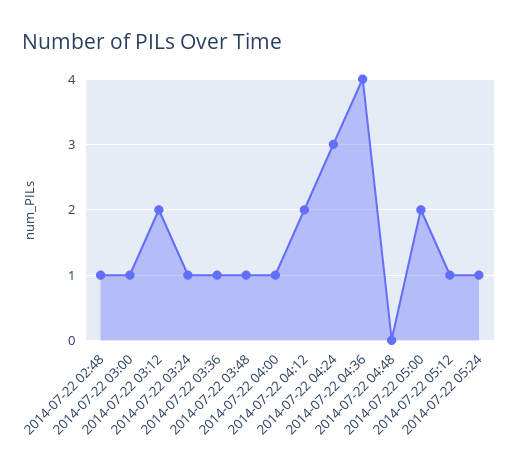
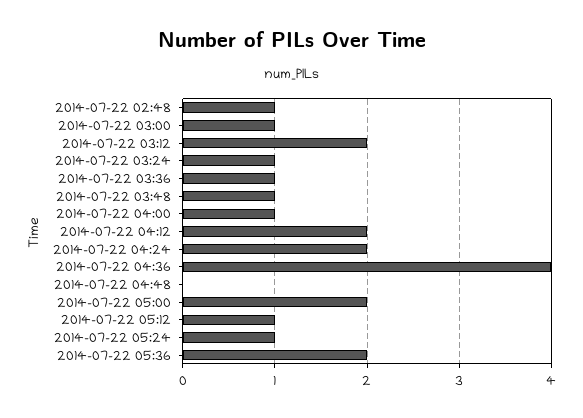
2014-07-22 04:24: 3 -> 2
2014-07-22 05:36: none -> 2

